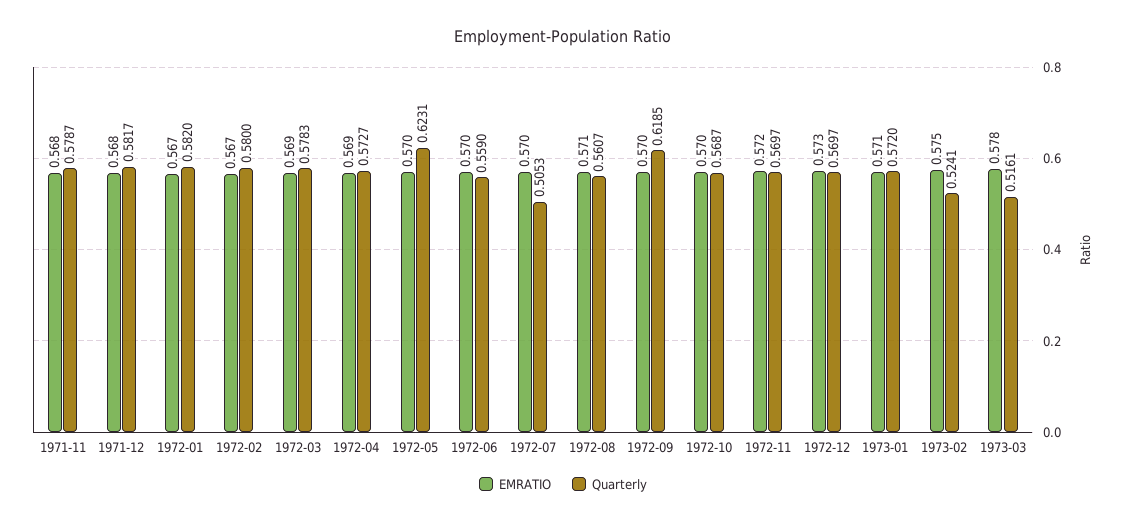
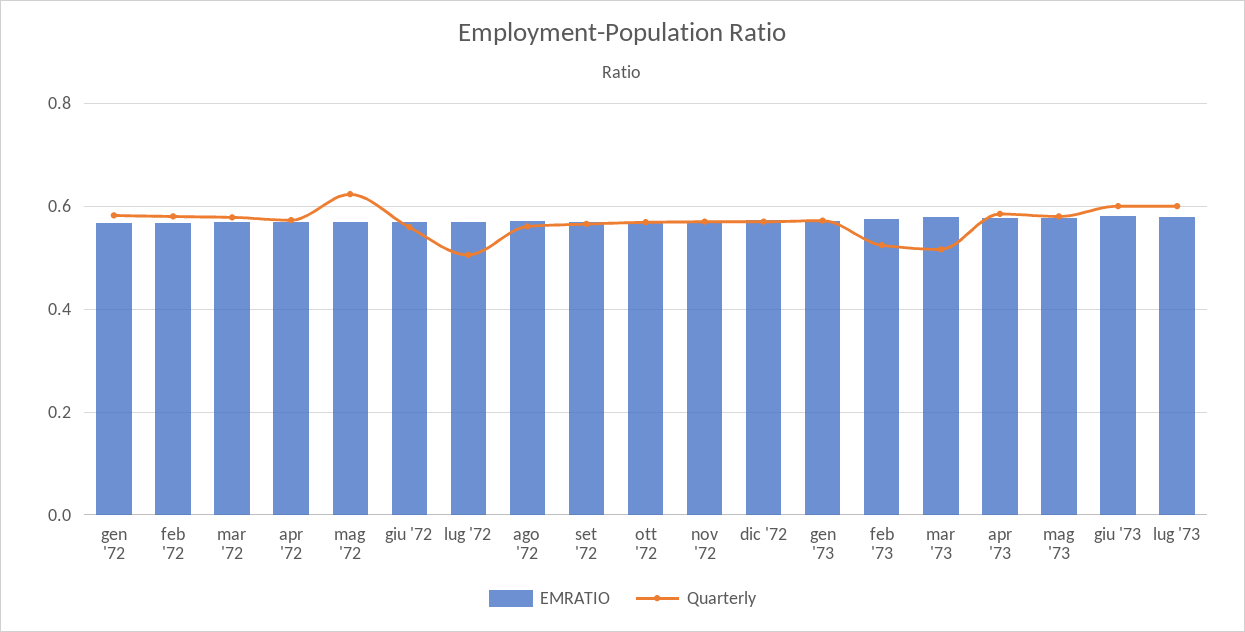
EMRATIO, 1971-11: 0.568 -> none
Quarterly, 1971-11: 0.5787 -> none
EMRATIO, 1971-12: 0.568 -> none
Quarterly, 1971-12: 0.5817 -> none
Quarterly, 1972-09: 0.6185 -> 0.56
EMRATIO, apr '73: none -> 0.58
Quarterly, apr '73: none -> 0.58
EMRATIO, mag '73: none -> 0.58
Quarterly, mag '73: none -> 0.58
EMRATIO, giu '73: none -> 0.58
Quarterly, giu '73: none -> 0.6
EMRATIO, lug '73: none -> 0.58
Quarterly, lug '73: none -> 0.6

